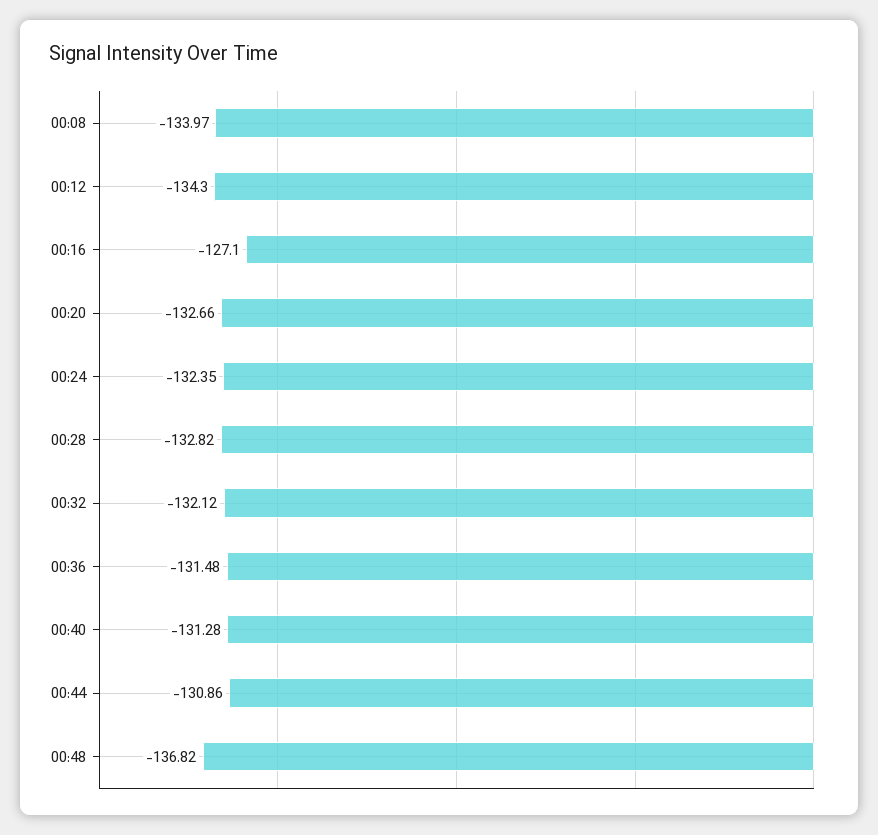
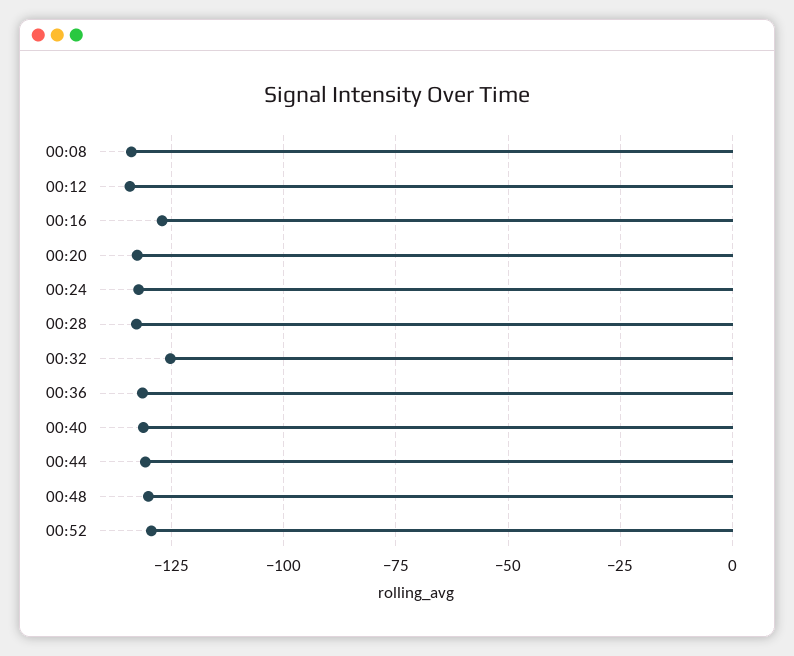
00:32: -132.12 -> -125
00:48: -136.82 -> -130
00:52: none -> -130

